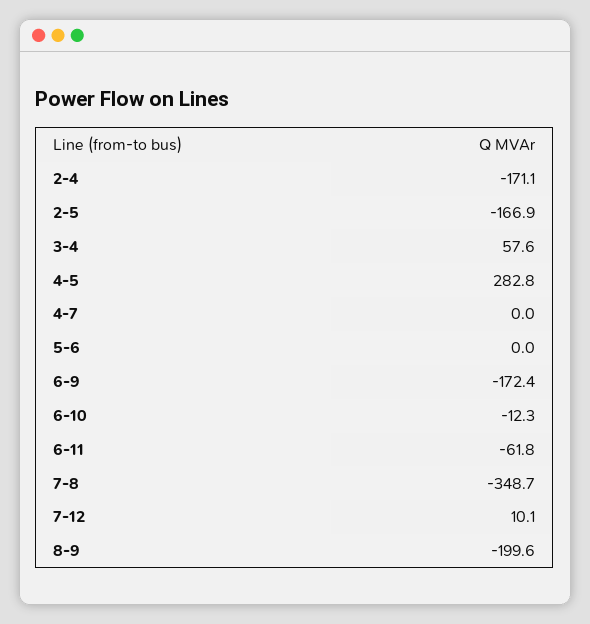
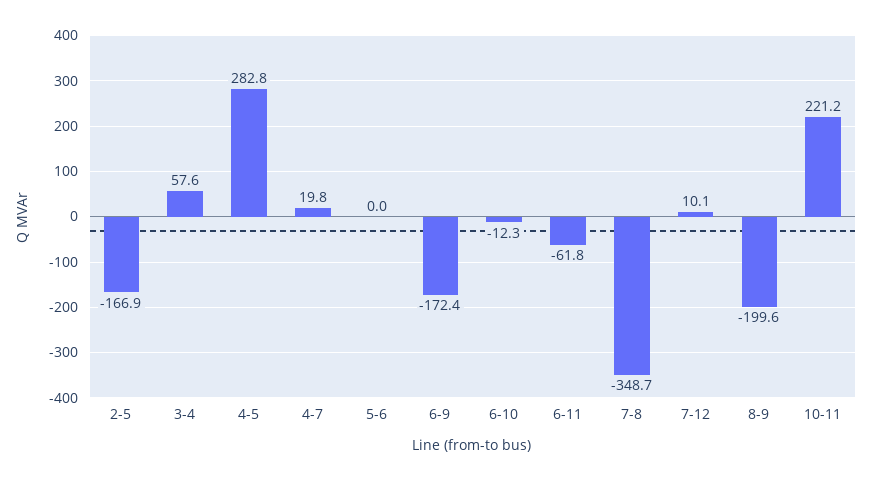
2-4: -171.1 -> none
4-7: 0 -> 19.8
10-11: none -> 221.2

